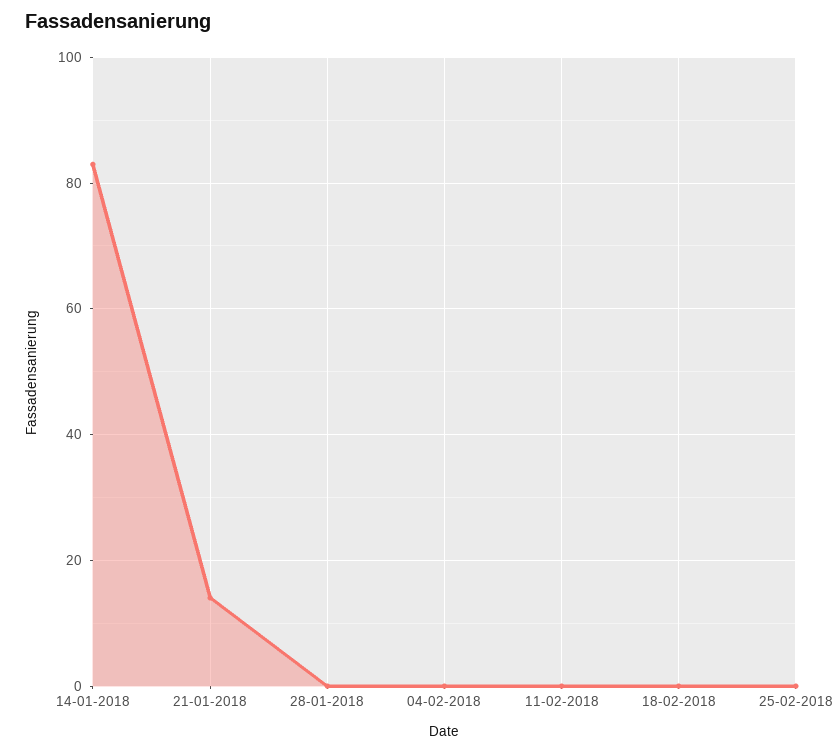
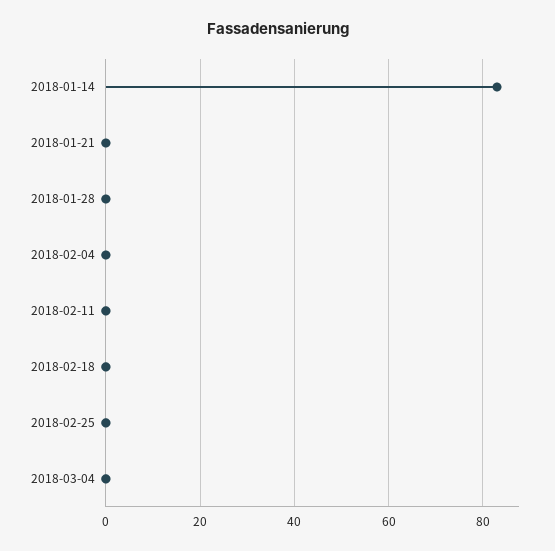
21-01-2018: 15 -> 0
2018-03-04: none -> 0

